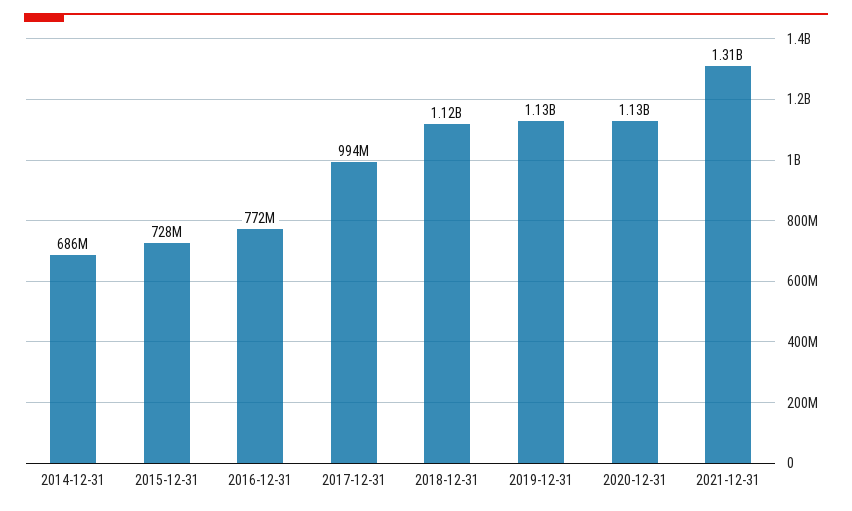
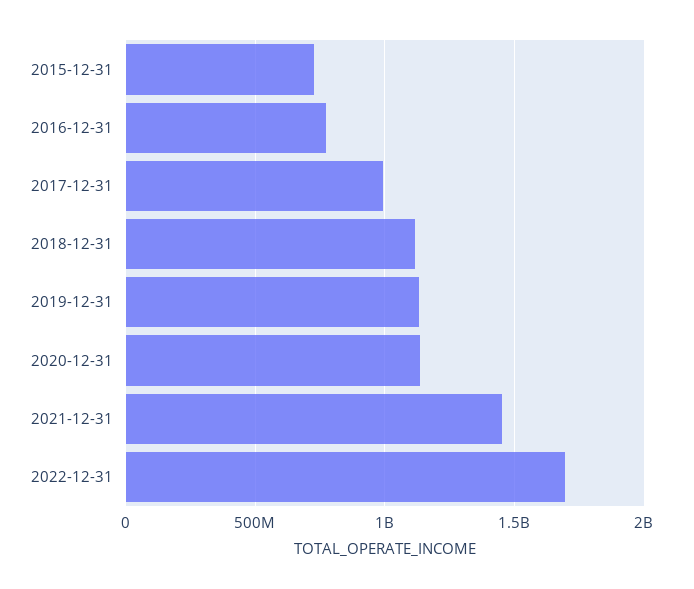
2014-12-31: 686000000 -> none
2021-12-31: 1310000000 -> 1450000000
2022-12-31: none -> 1700000000

